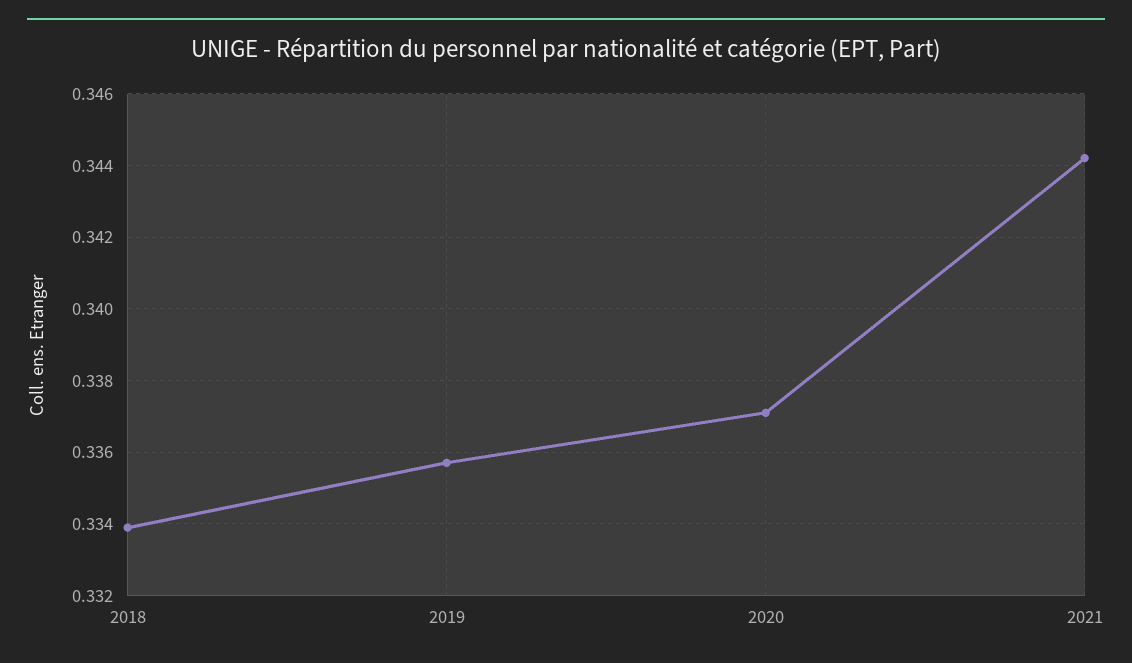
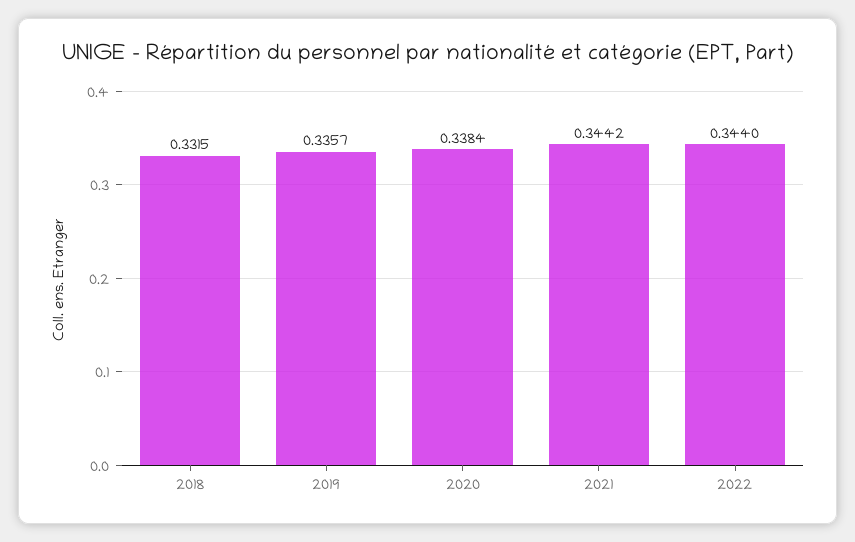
2018: 0.334 -> 0.3315
2020: 0.337 -> 0.3384
2022: none -> 0.344

